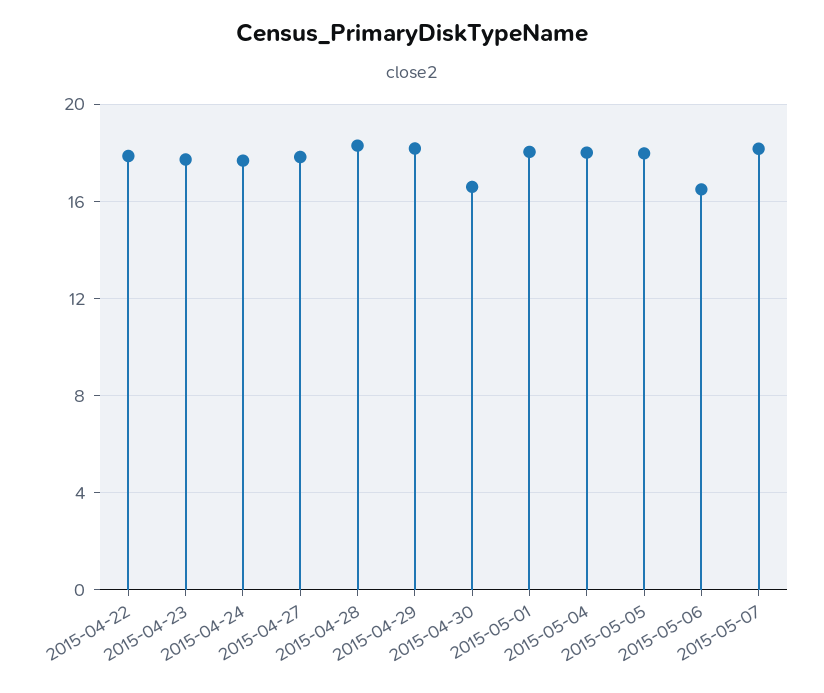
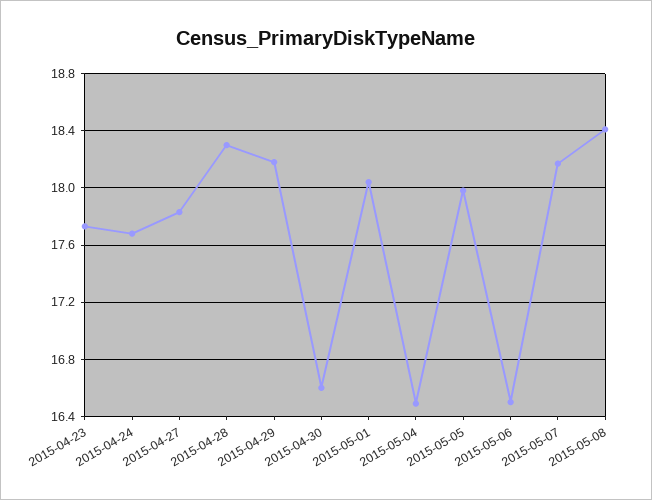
2015-04-22: 18 -> none
2015-05-04: 18 -> 16.5
2015-05-08: none -> 18.4

